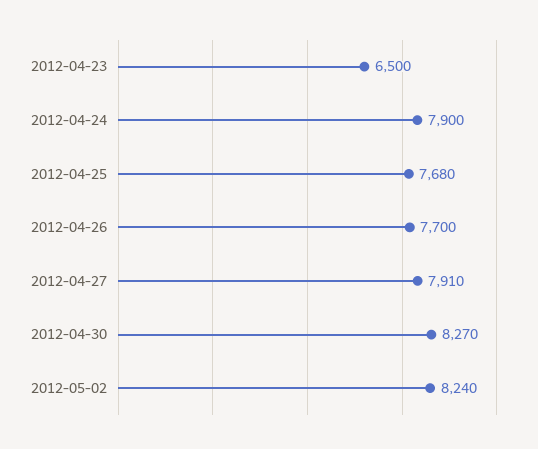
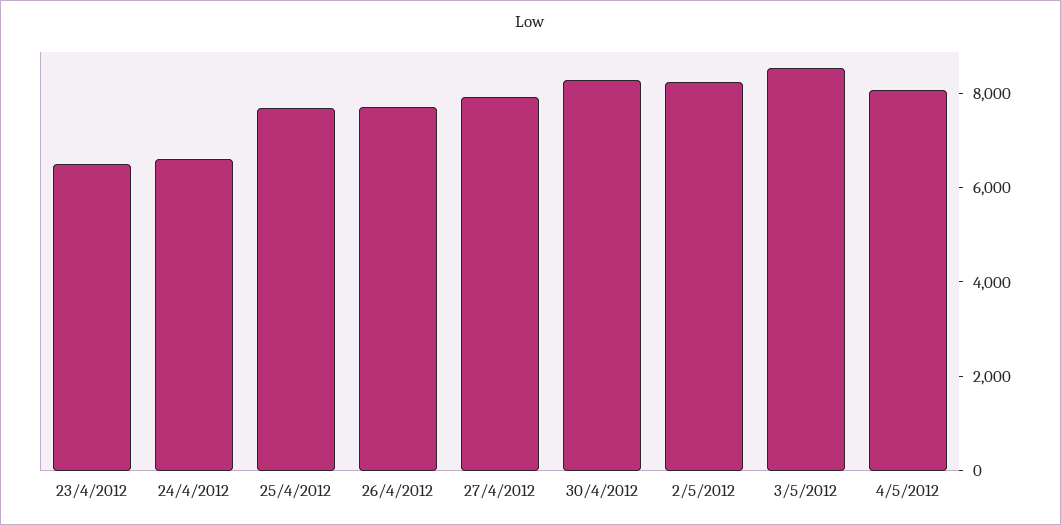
2012-04-24: 7900 -> 6500
3/5/2012: none -> 8500
4/5/2012: none -> 8000

